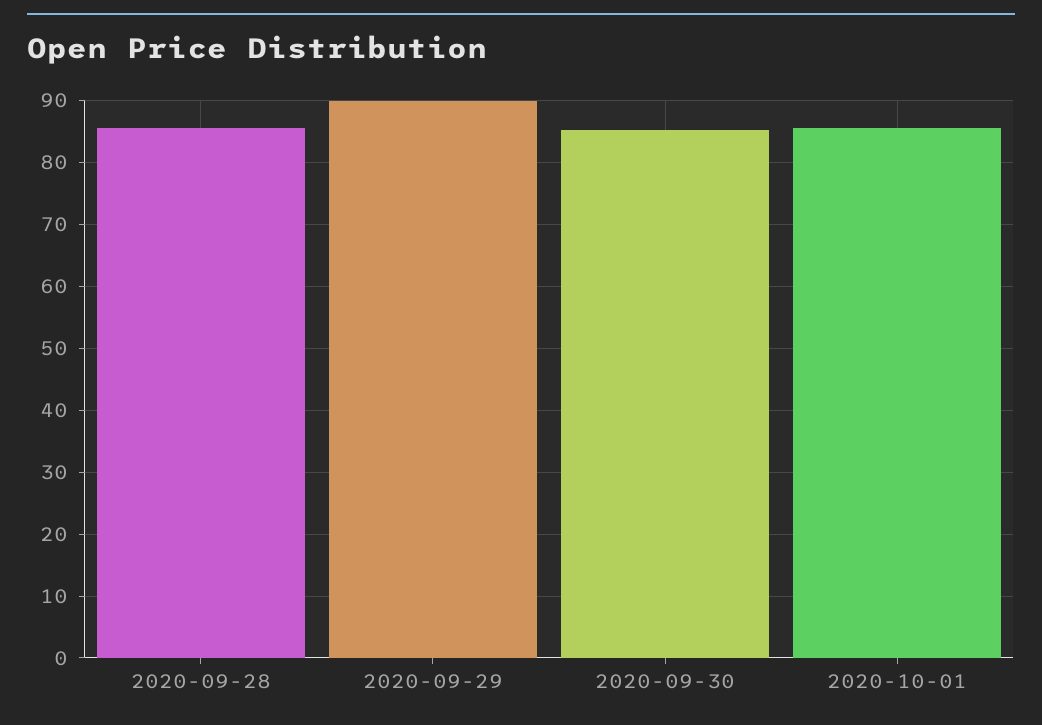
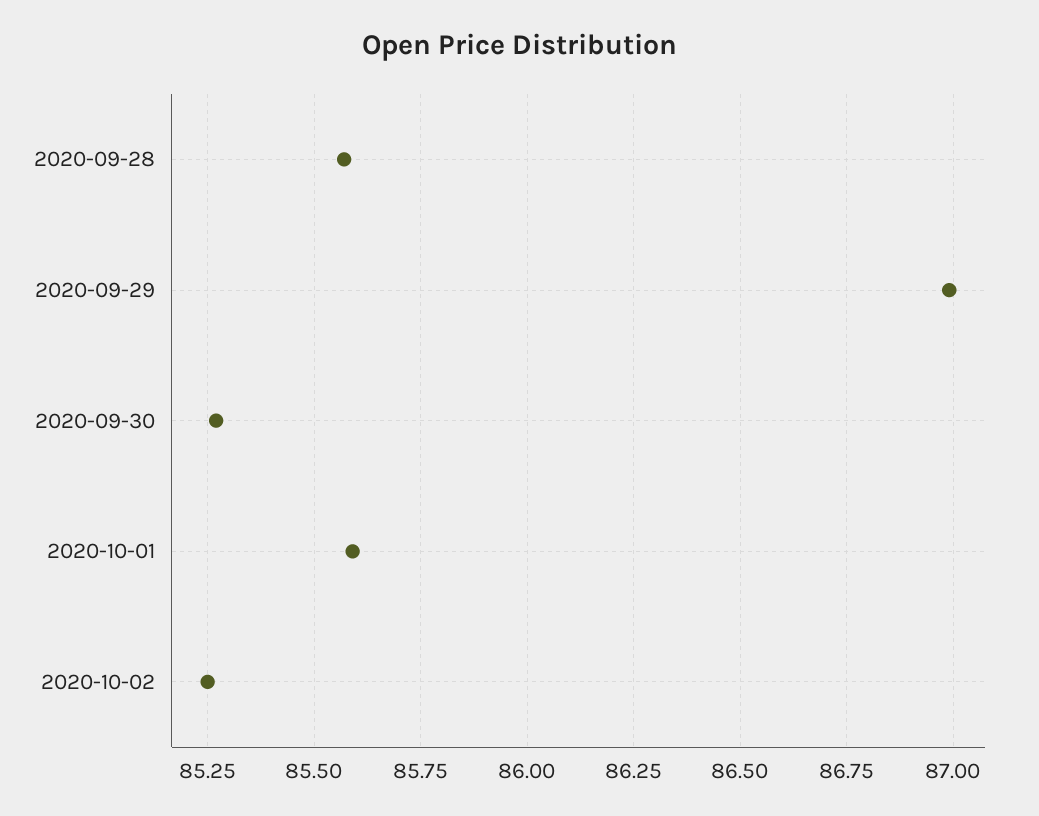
2020-09-29: 90 -> 87
2020-10-02: none -> 85.25

